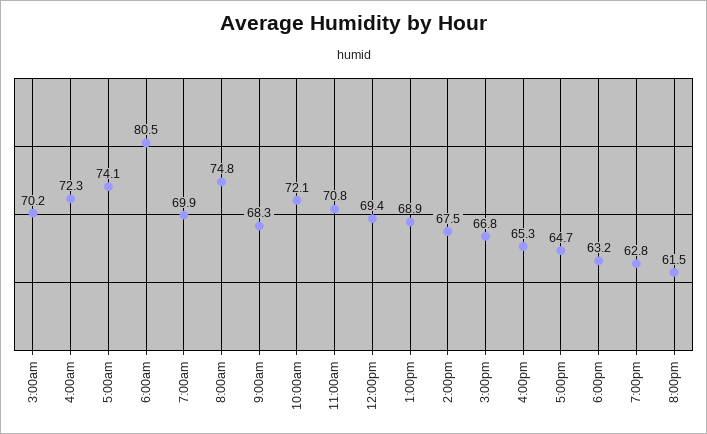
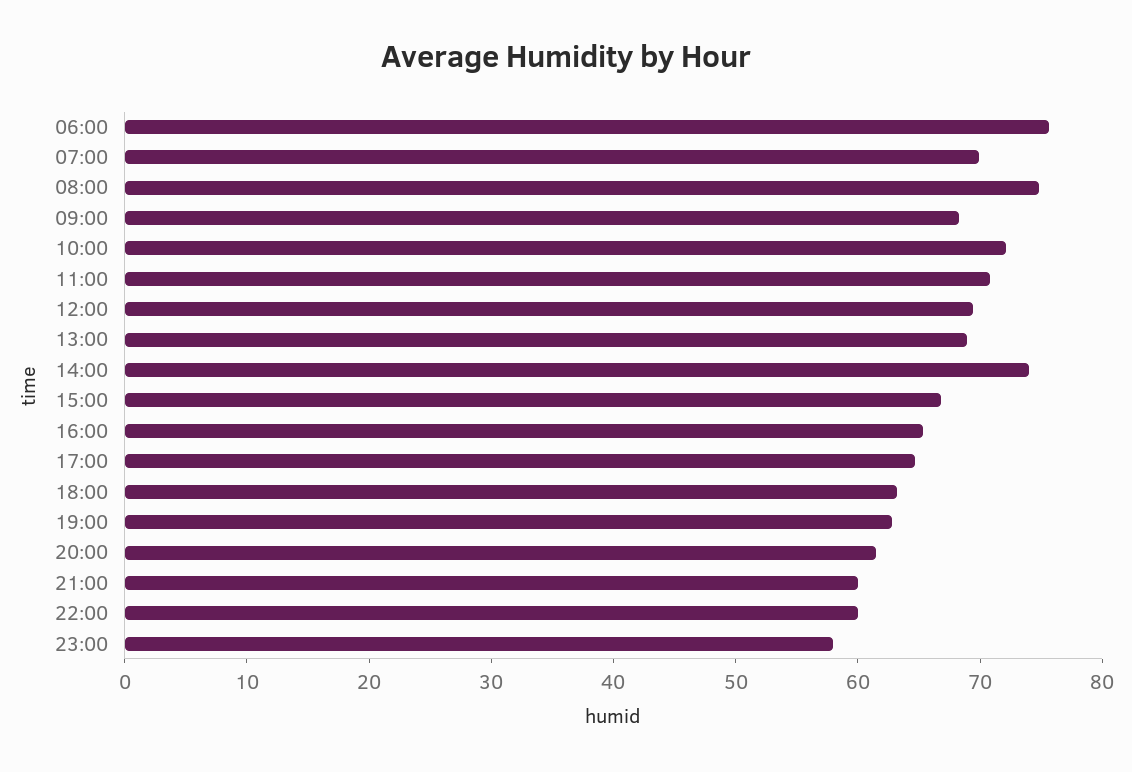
3:00am: 70.2 -> none
4:00am: 72.3 -> none
5:00am: 74.1 -> none
6:00am: 80.5 -> 76
2:00pm: 67.5 -> 74
21:00: none -> 60
22:00: none -> 60
23:00: none -> 58

